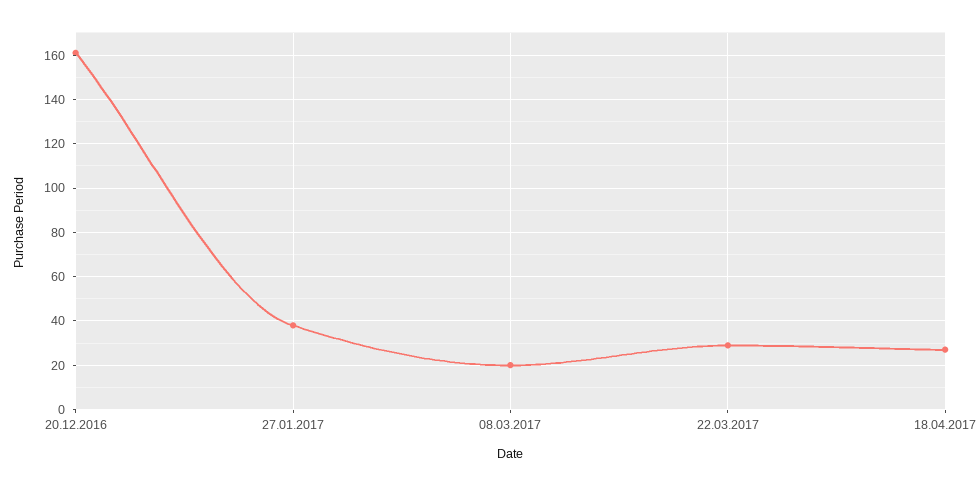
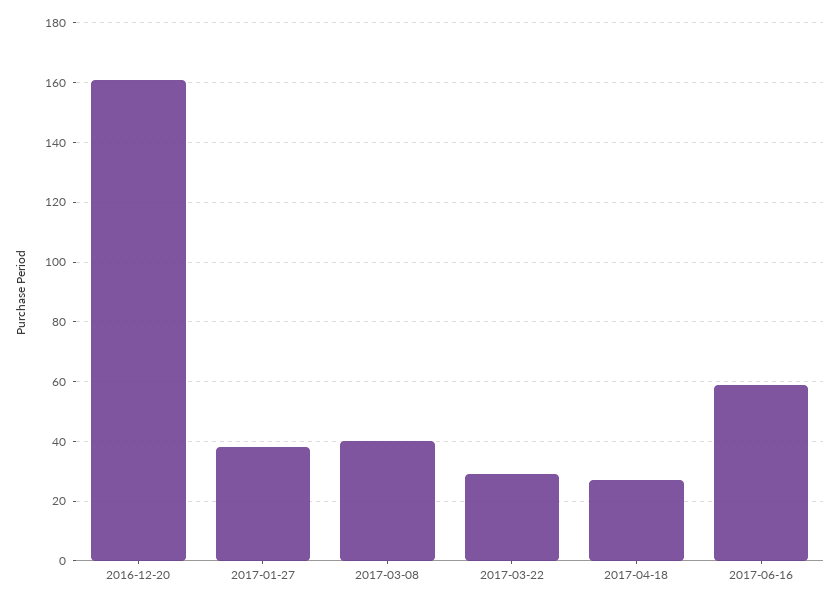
08.03.2017: 20 -> 40
2017-06-16: none -> 60

